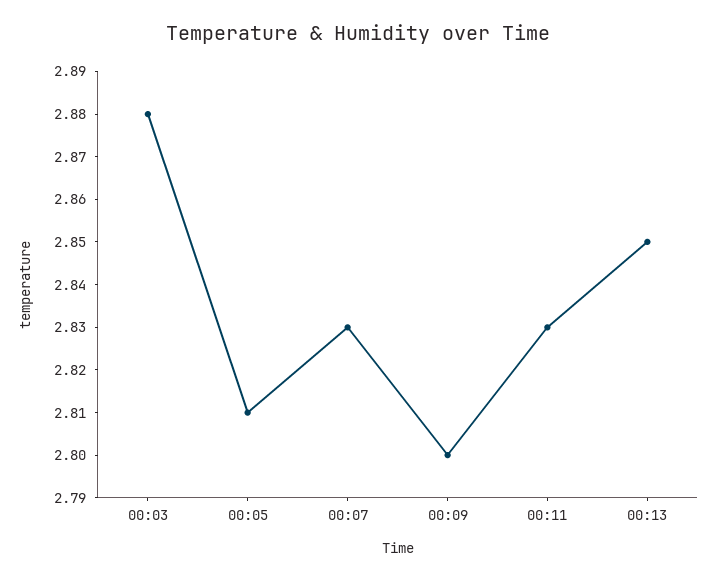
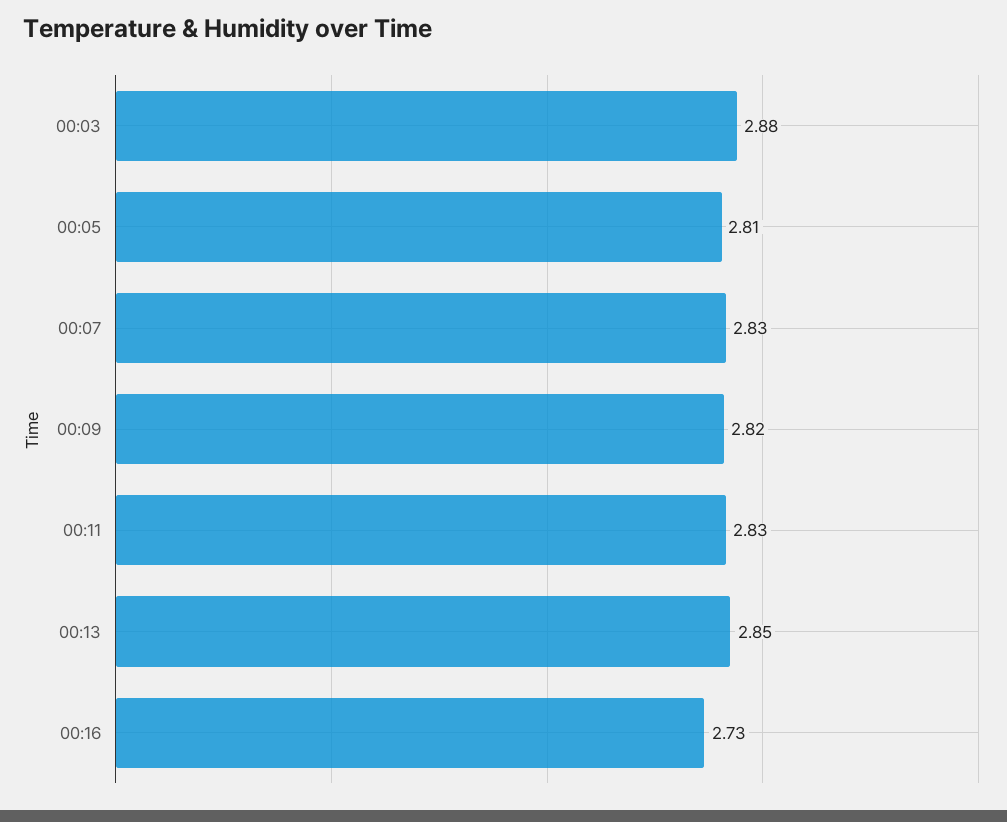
00:09: 2.8 -> 2.82
00:16: none -> 2.73

